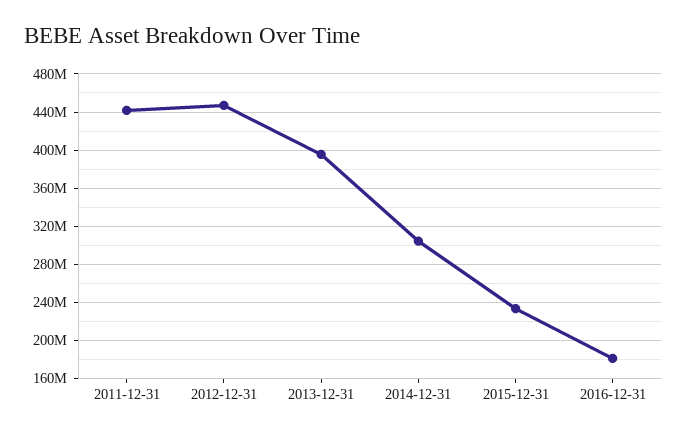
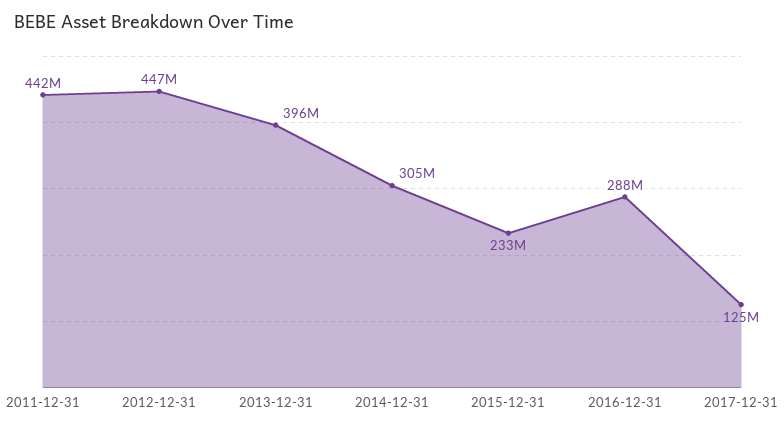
2016-12-31: 180000000 -> 288000000
2017-12-31: none -> 125000000

